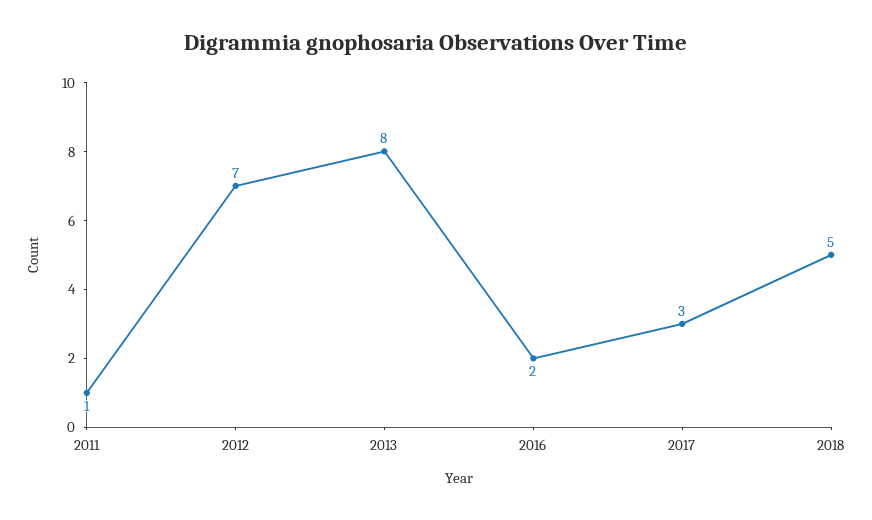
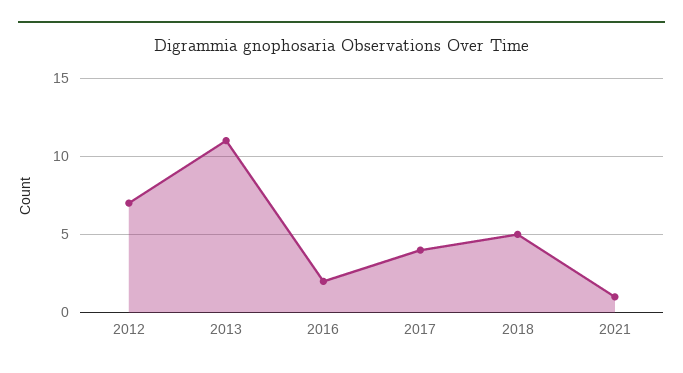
2011: 1 -> none
2013: 8 -> 11
2017: 3 -> 4
2021: none -> 1

